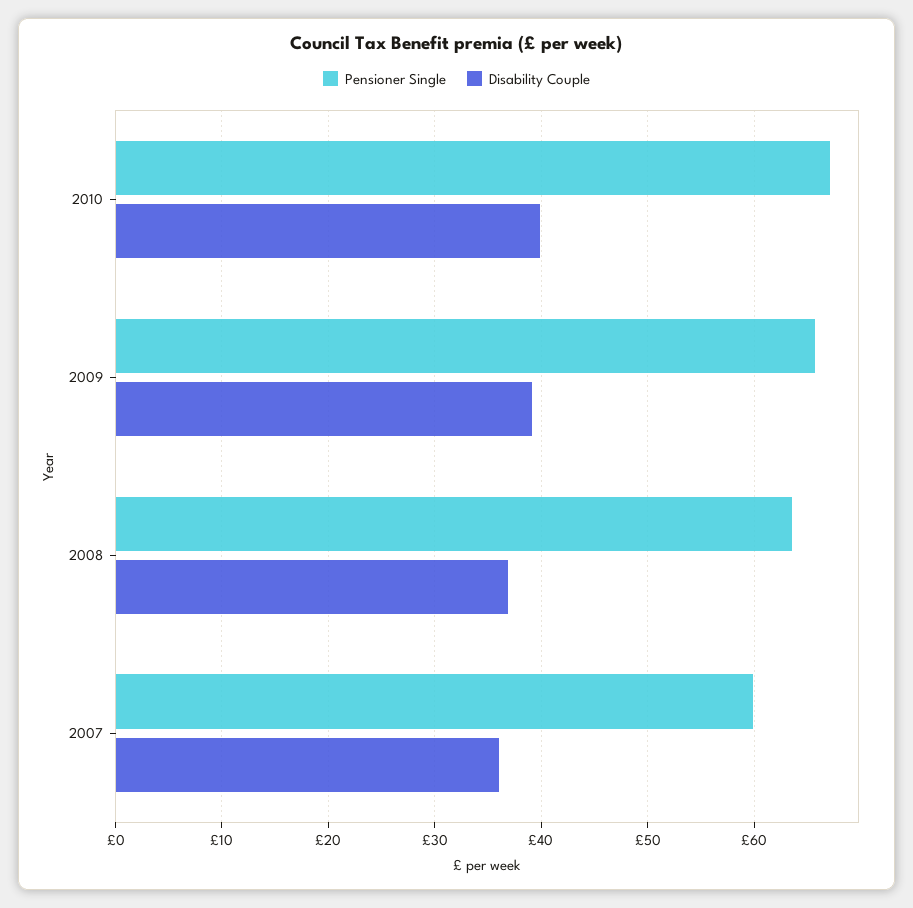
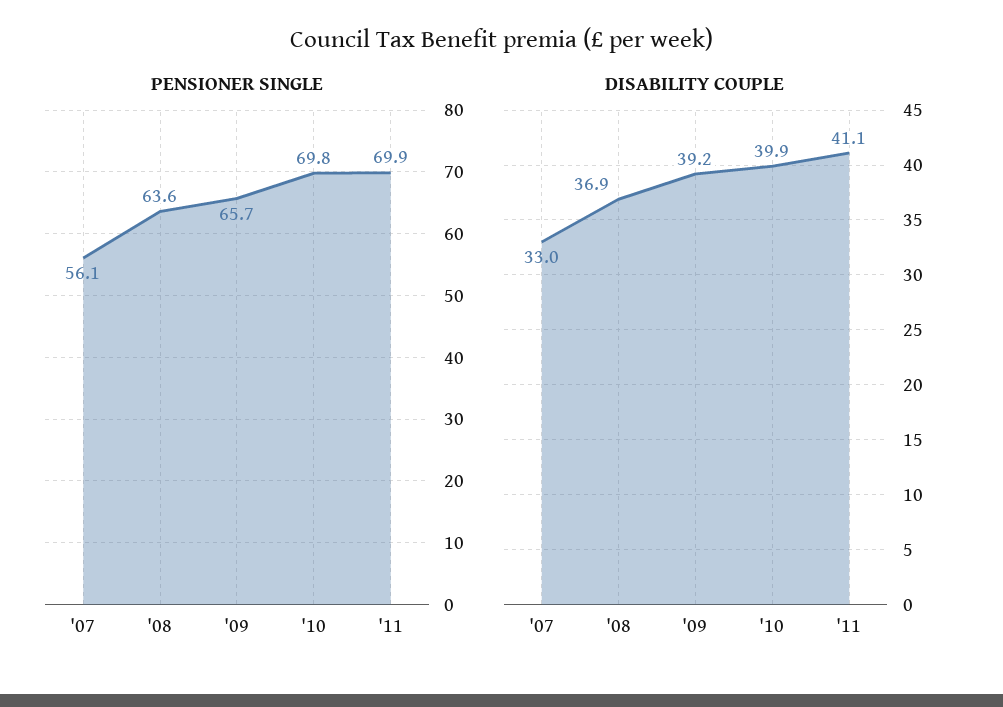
Pensioner Single, 2010: 67 -> 69.8
Pensioner Single, 2007: 60 -> 56.1
Disability Couple, 2007: 36 -> 33
Pensioner Single, '11: none -> 69.9
Disability Couple, '11: none -> 41.1

